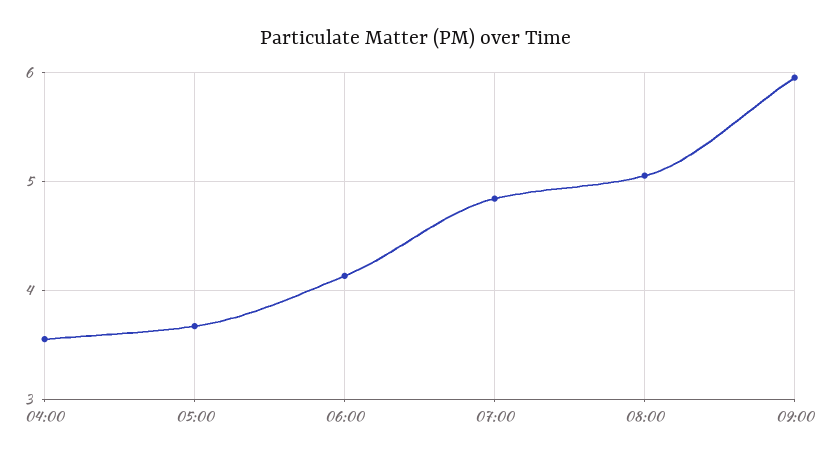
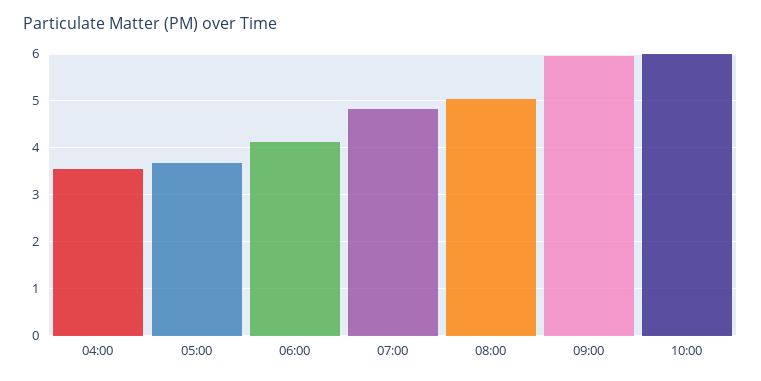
10:00: none -> 6

